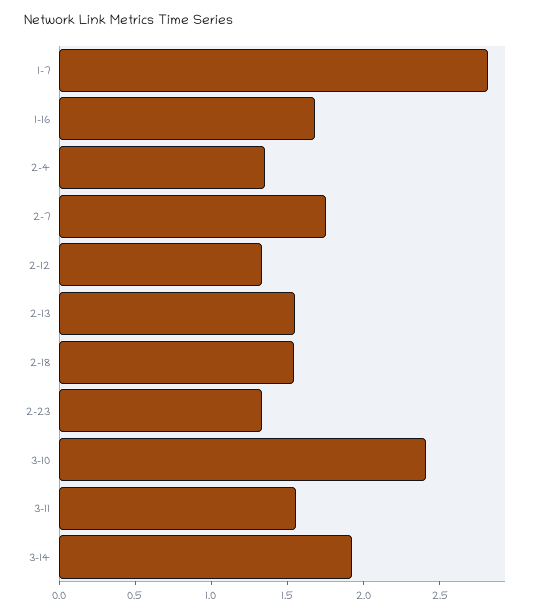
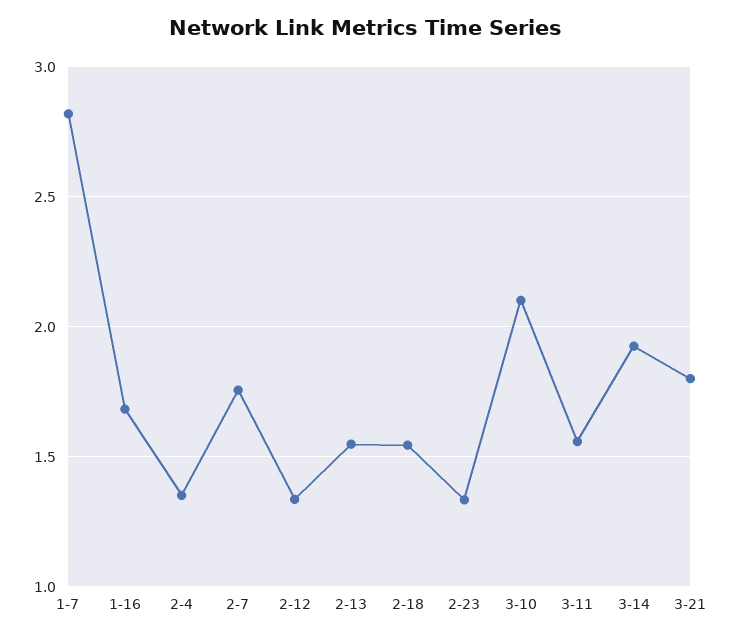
3-10: 2.4 -> 2.1
3-21: none -> 1.8

